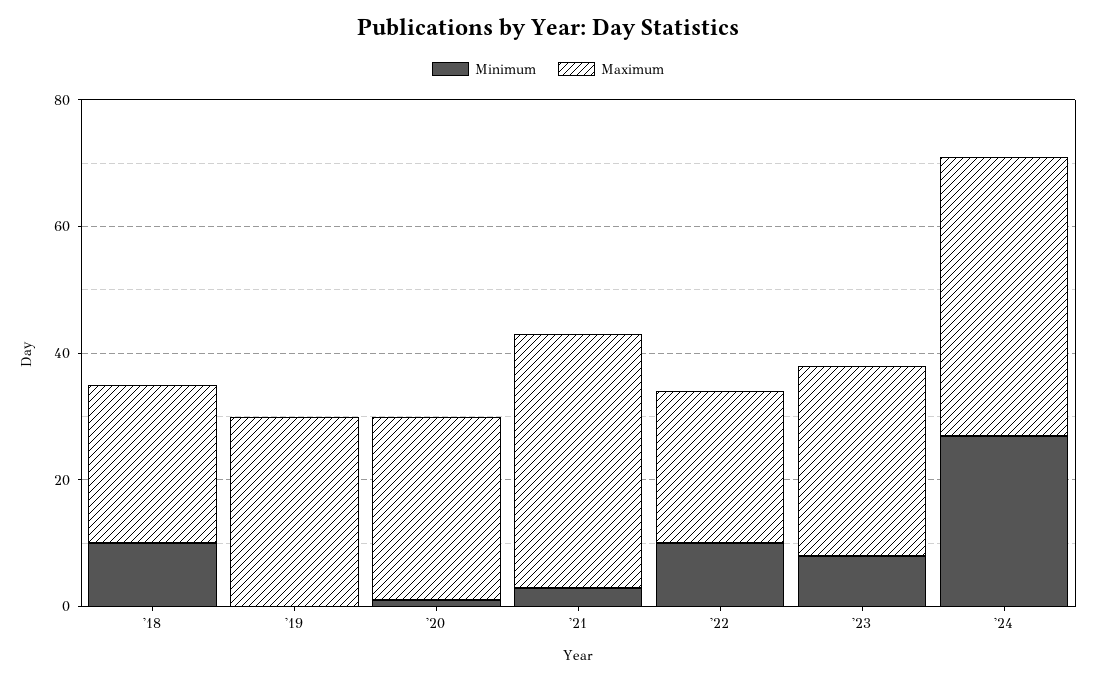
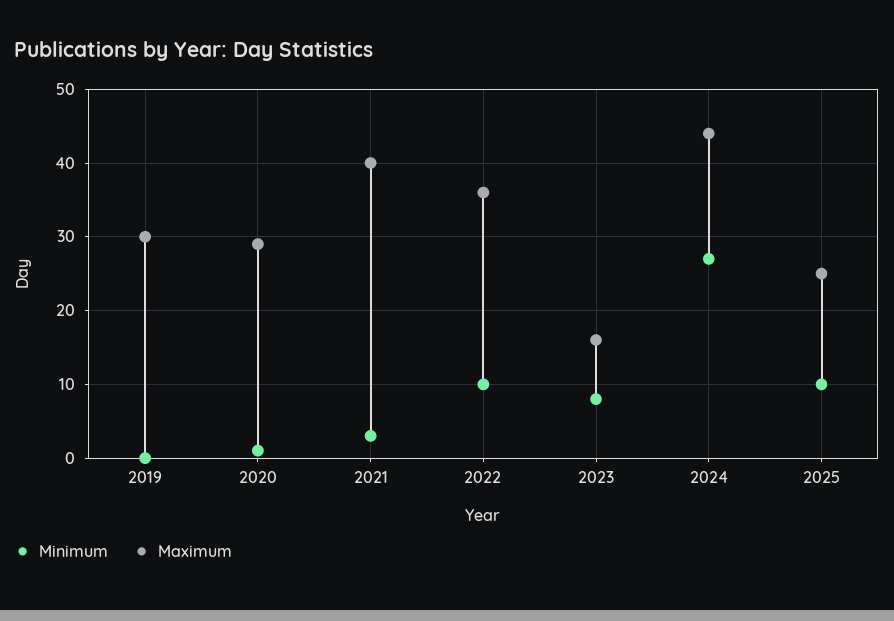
Minimum, '18: 10 -> none
Maximum, '18: 25 -> none
Maximum, '22: 25 -> 36
Maximum, '23: 30 -> 16
Minimum, 2025: none -> 10
Maximum, 2025: none -> 25

